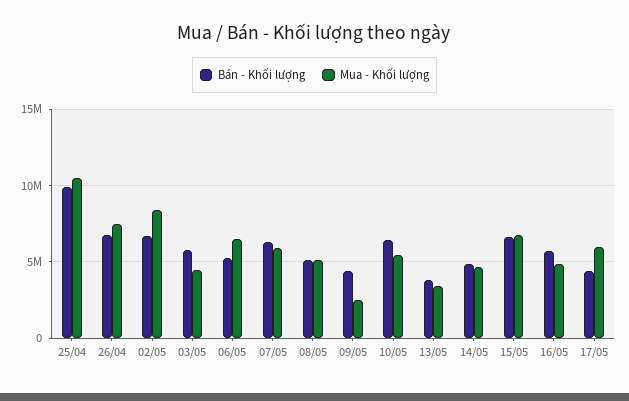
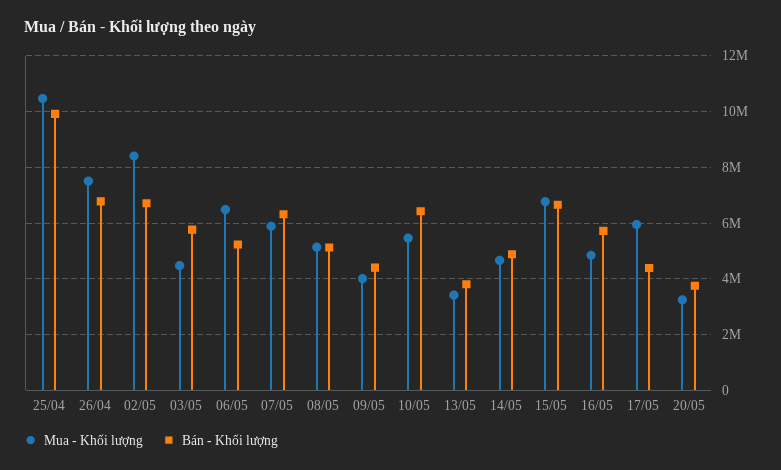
Mua - Khối lượng, 09/05: 2500000 -> 4000000
Mua - Khối lượng, 20/05: none -> 3250000
Bán - Khối lượng, 20/05: none -> 3750000

